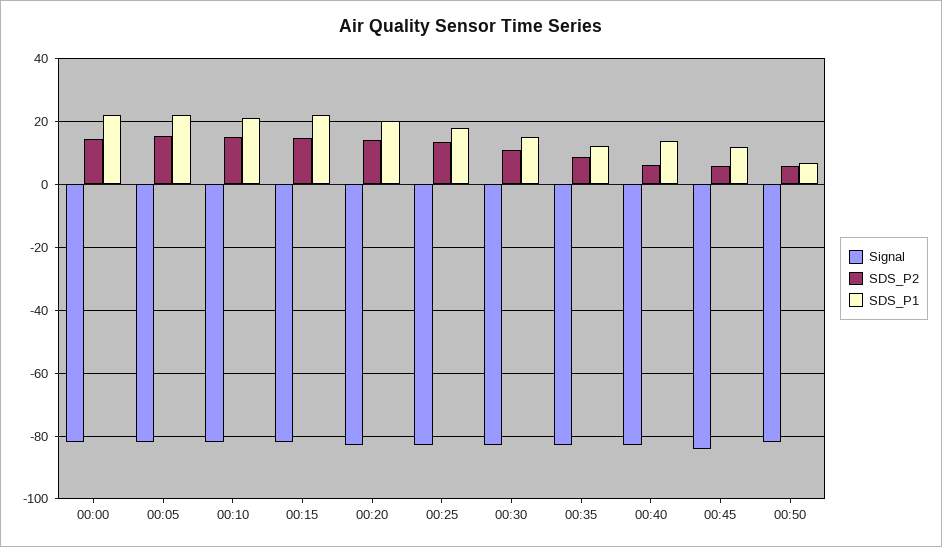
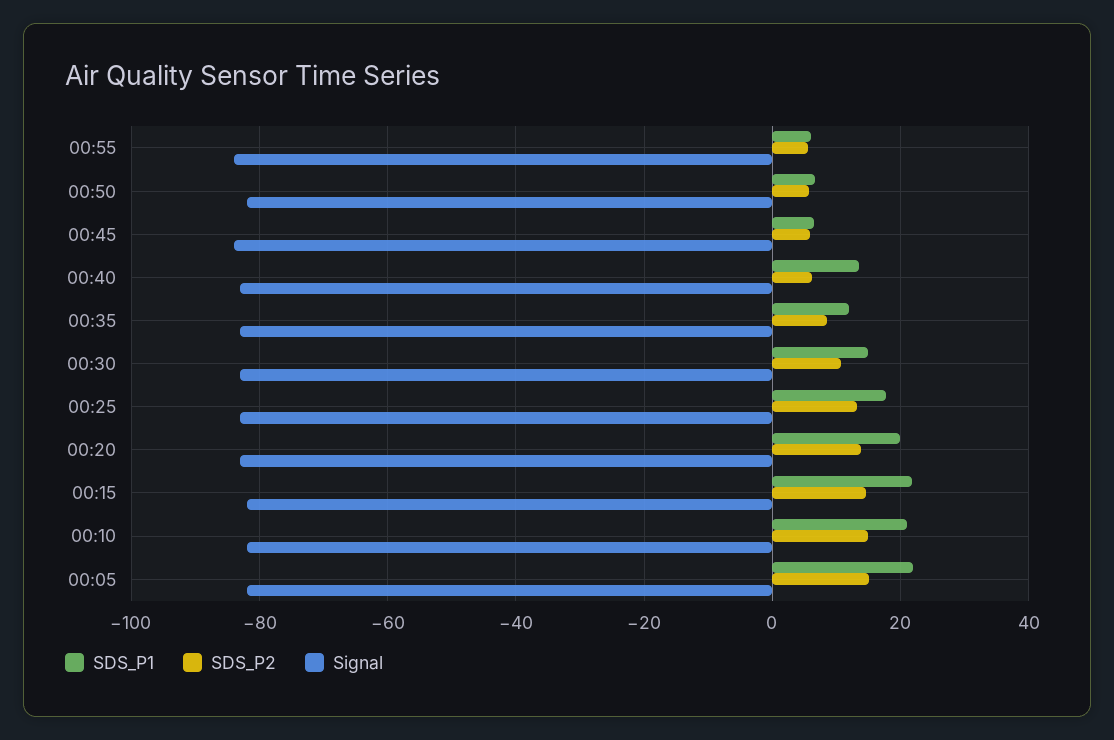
Signal, 00:00: -82 -> none
SDS_P2, 00:00: 14 -> none
SDS_P1, 00:00: 22 -> none
SDS_P1, 00:45: 12 -> 6
SDS_P1, 00:55: none -> 6
SDS_P2, 00:55: none -> 6
Signal, 00:55: none -> -84

